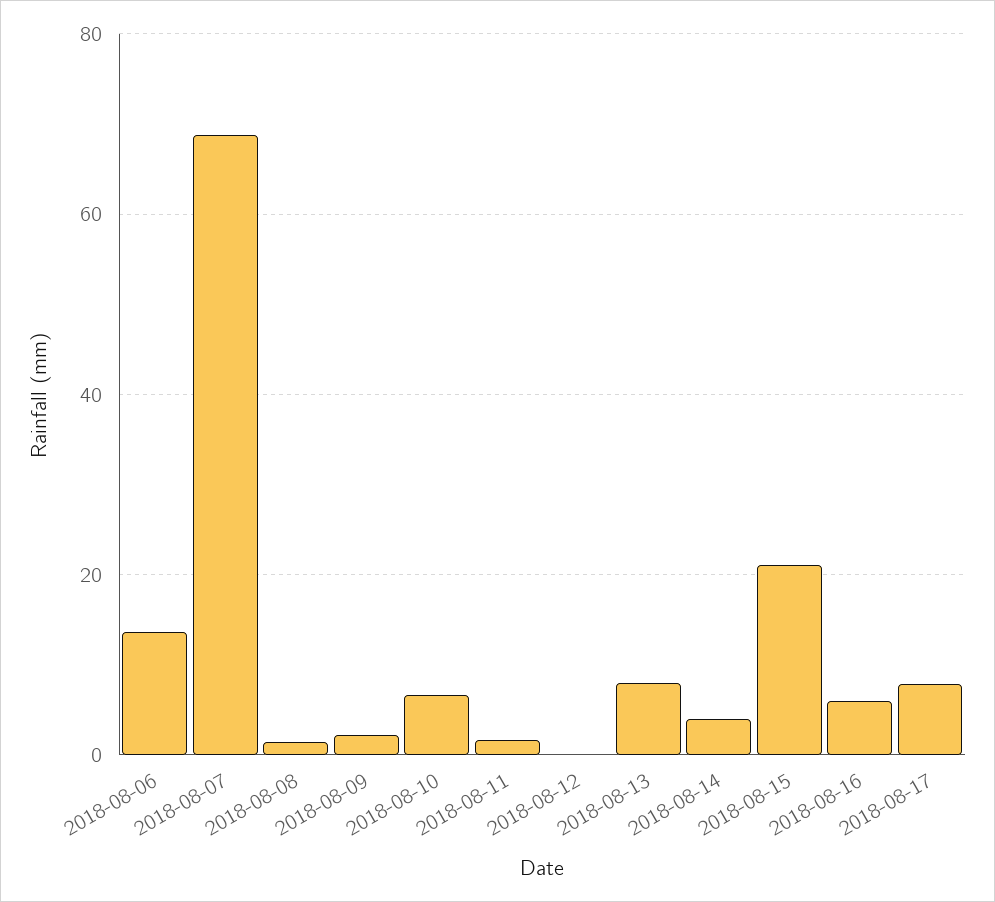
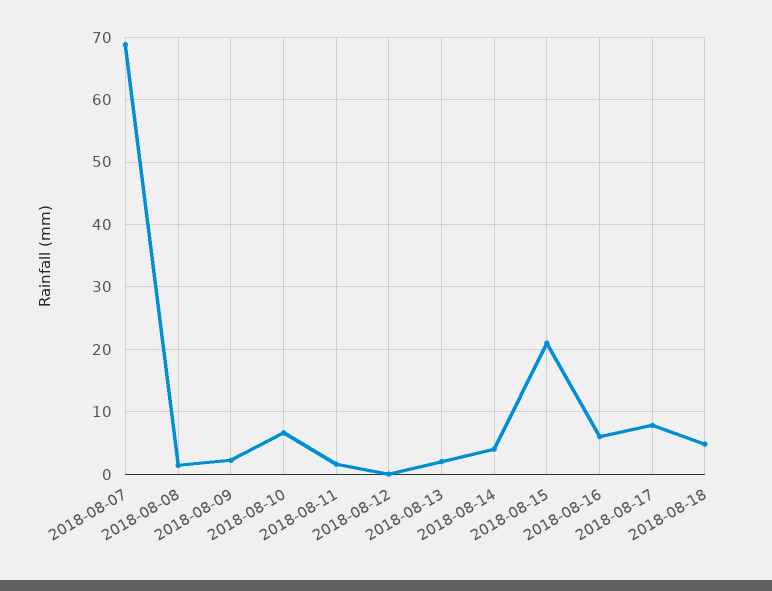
2018-08-06: 14 -> none
2018-08-13: 8 -> 2
2018-08-18: none -> 5

